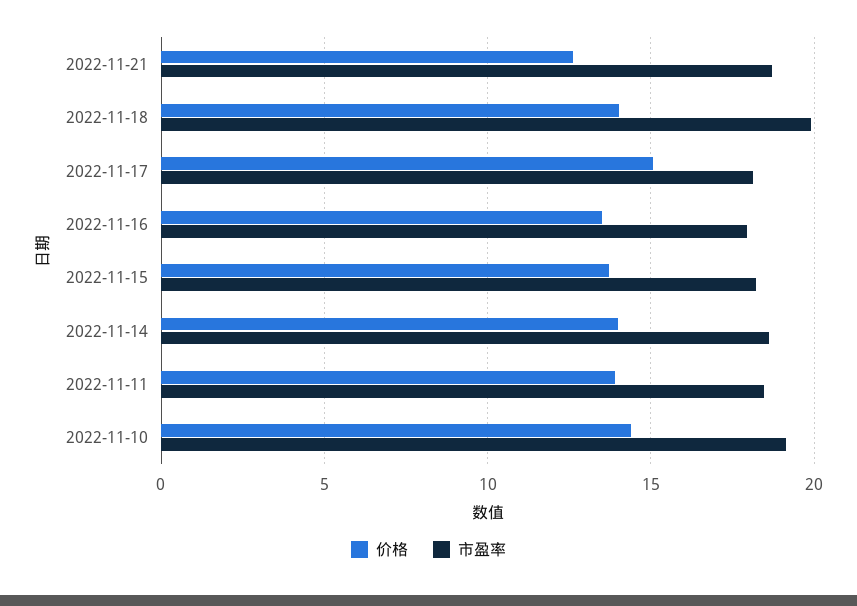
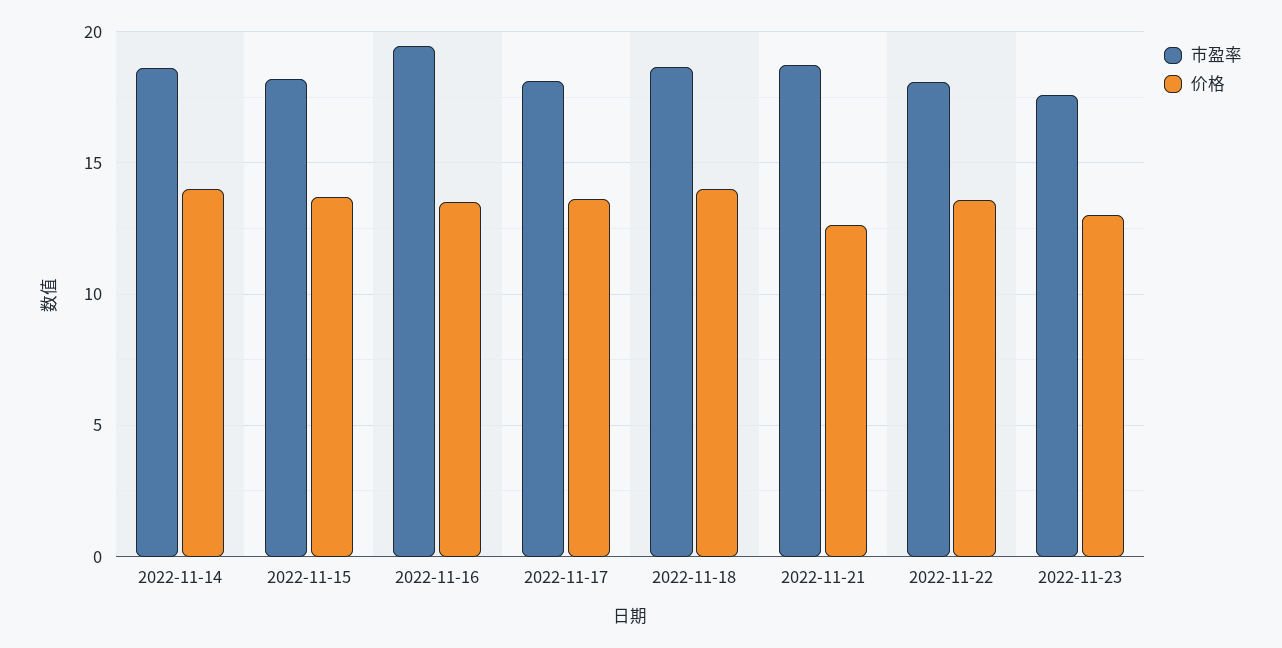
市盈率, 2022-11-18: 20 -> 18.5
价格, 2022-11-17: 15 -> 13.5
市盈率, 2022-11-16: 18 -> 19.5
价格, 2022-11-11: 14 -> none
市盈率, 2022-11-11: 18.5 -> none
价格, 2022-11-10: 14.5 -> none
市盈率, 2022-11-10: 19 -> none
市盈率, 2022-11-22: none -> 18
价格, 2022-11-22: none -> 13.5
市盈率, 2022-11-23: none -> 17.5
价格, 2022-11-23: none -> 13

